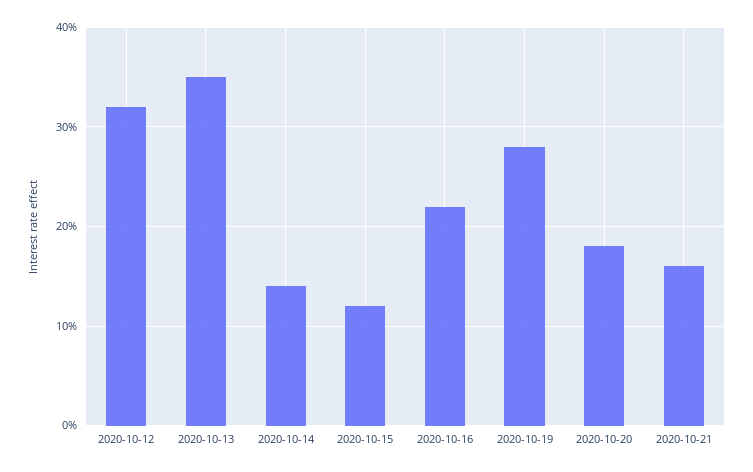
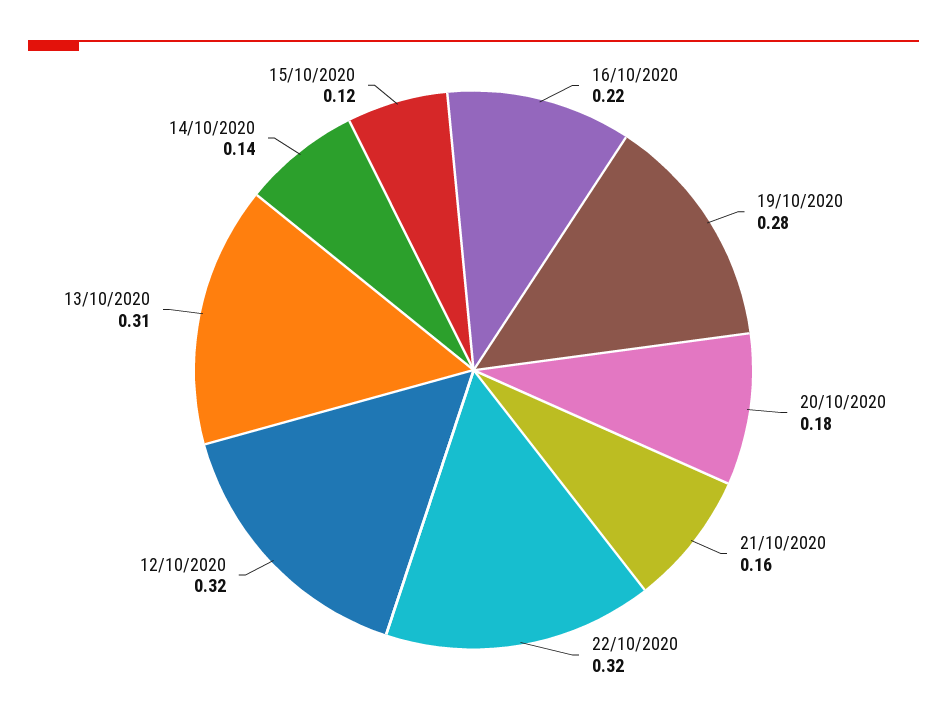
2020-10-13: 0.35 -> 0.31
22/10/2020: none -> 0.32

